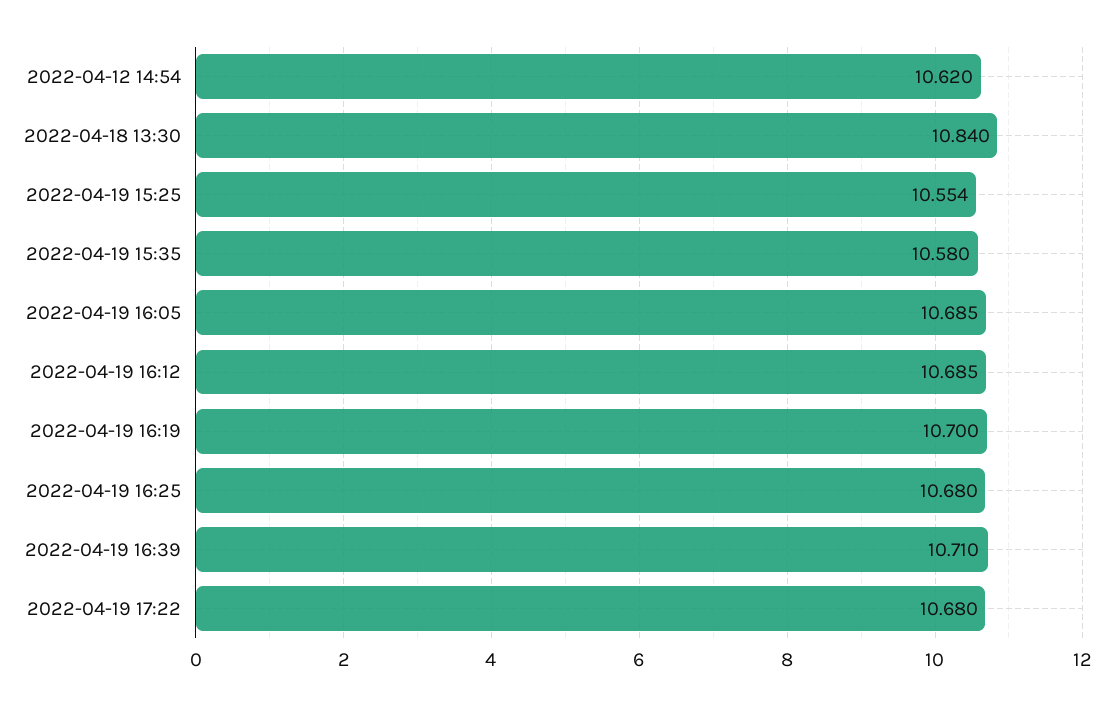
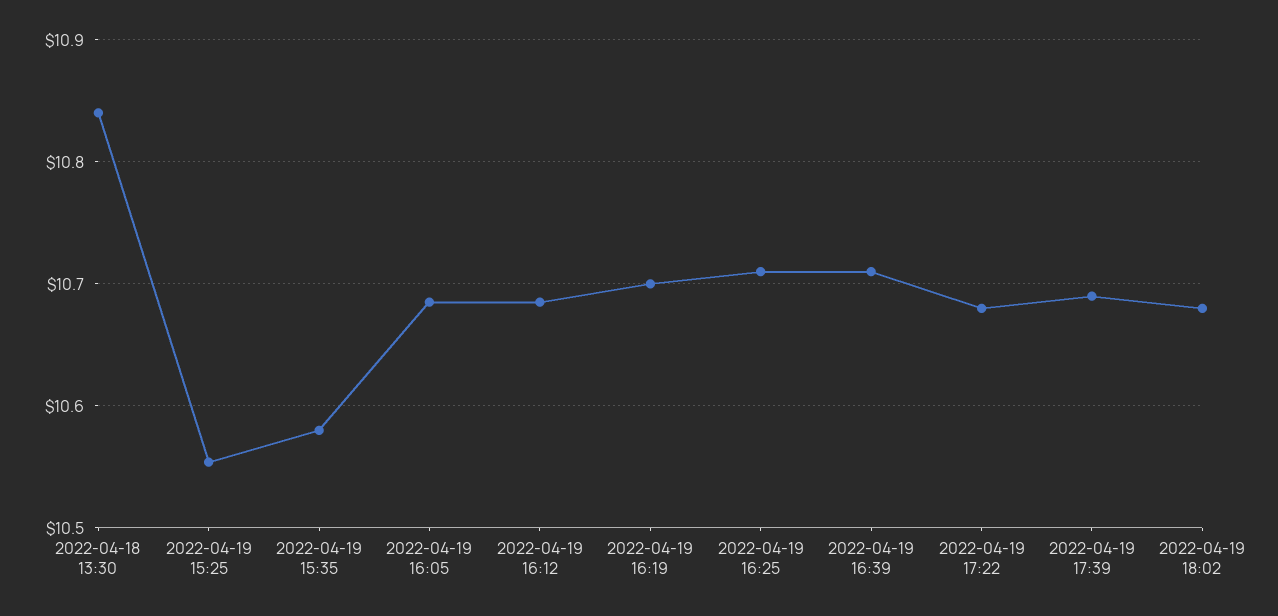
2022-04-12 14:54: 10.62 -> none
2022-04-19 16:25: 10.68 -> 10.71
2022-04-19 17:39: none -> 10.69
2022-04-19 18:02: none -> 10.68

